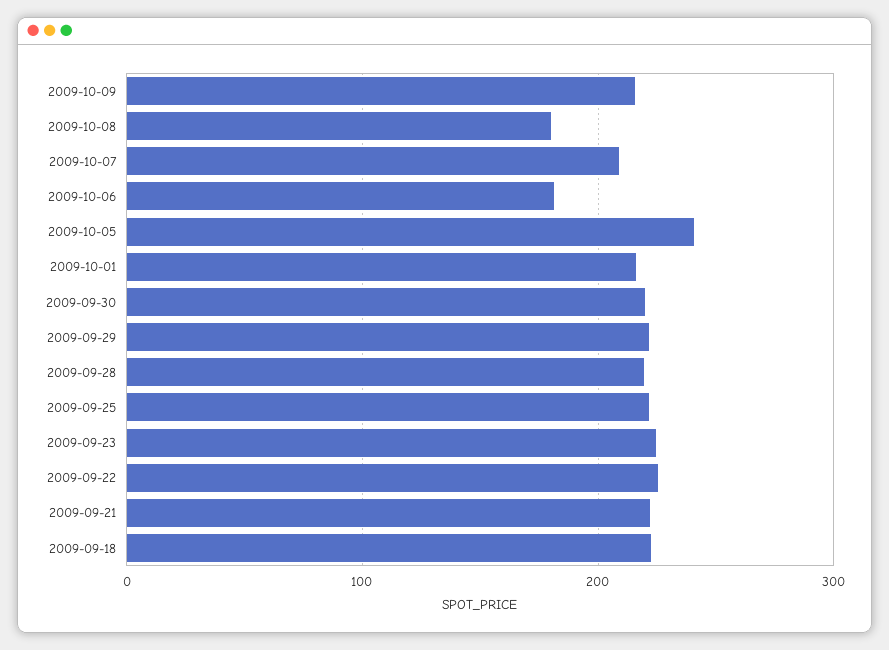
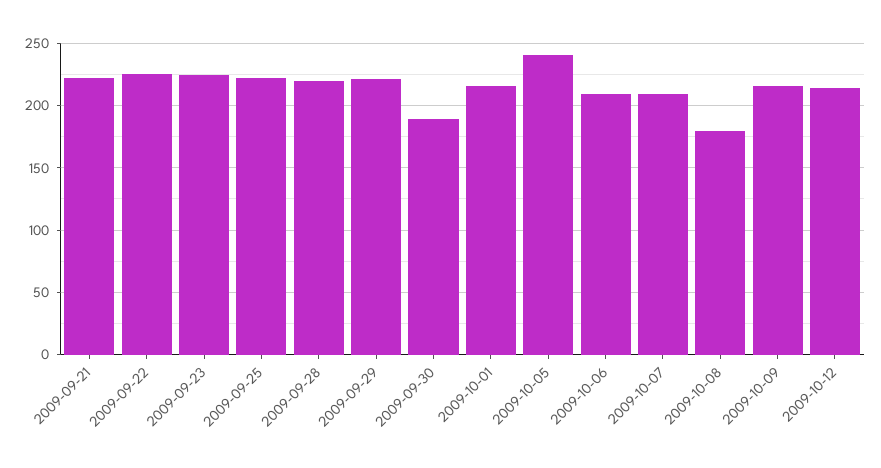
2009-10-06: 180 -> 210
2009-09-30: 220 -> 190
2009-09-18: 220 -> none
2009-10-12: none -> 215

